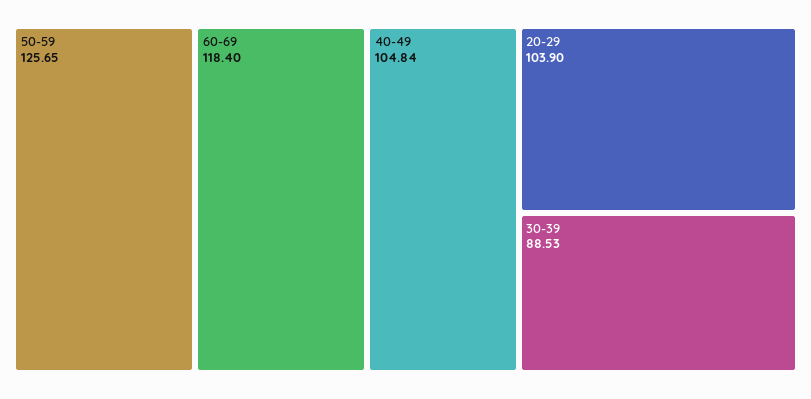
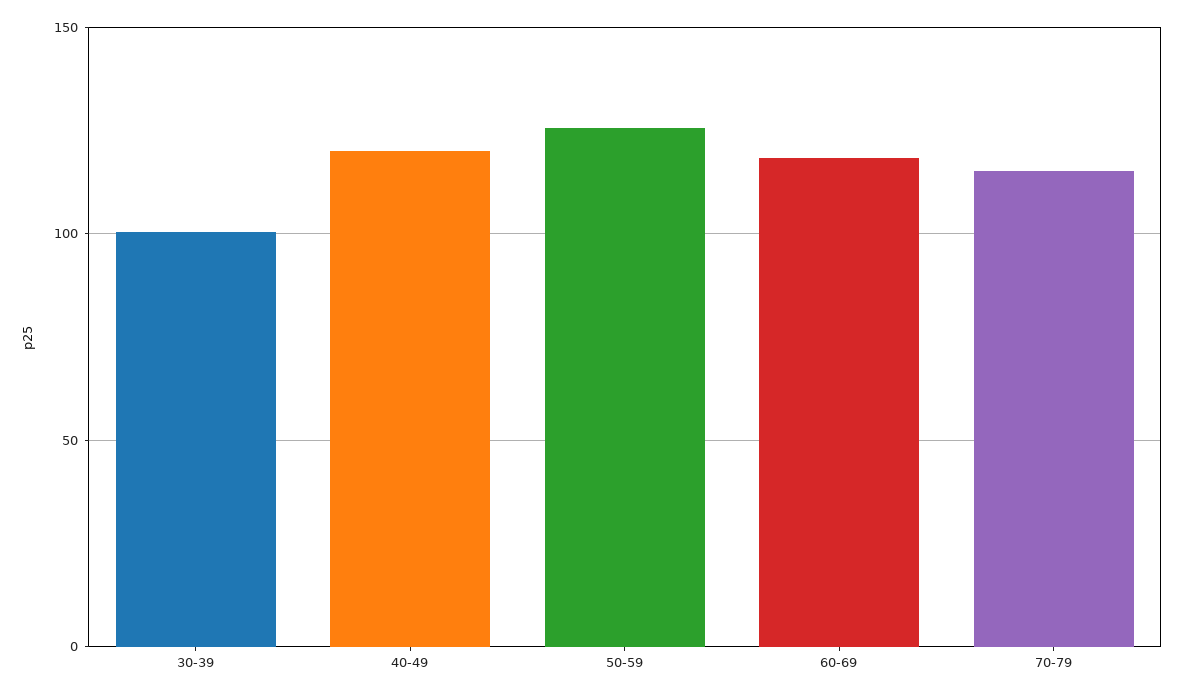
40-49: 104.84 -> 120
20-29: 103.9 -> none
30-39: 88.53 -> 100
70-79: none -> 115

